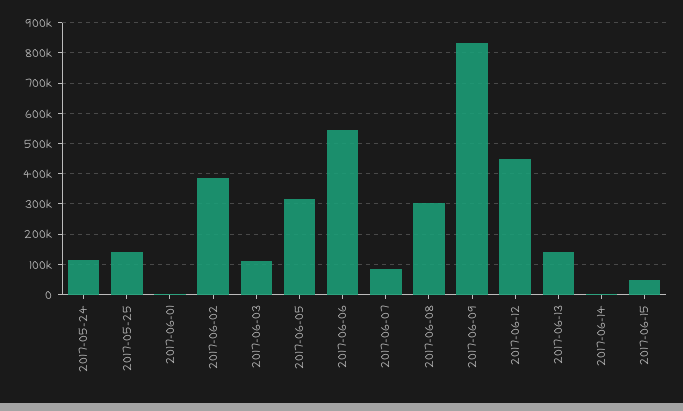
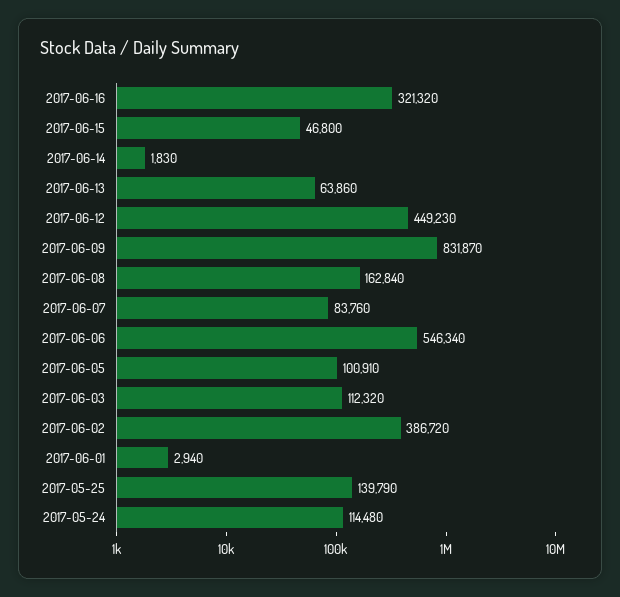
2017-06-05: 320000 -> 100910
2017-06-08: 300000 -> 162840
2017-06-13: 140000 -> 63860
2017-06-16: none -> 321320

